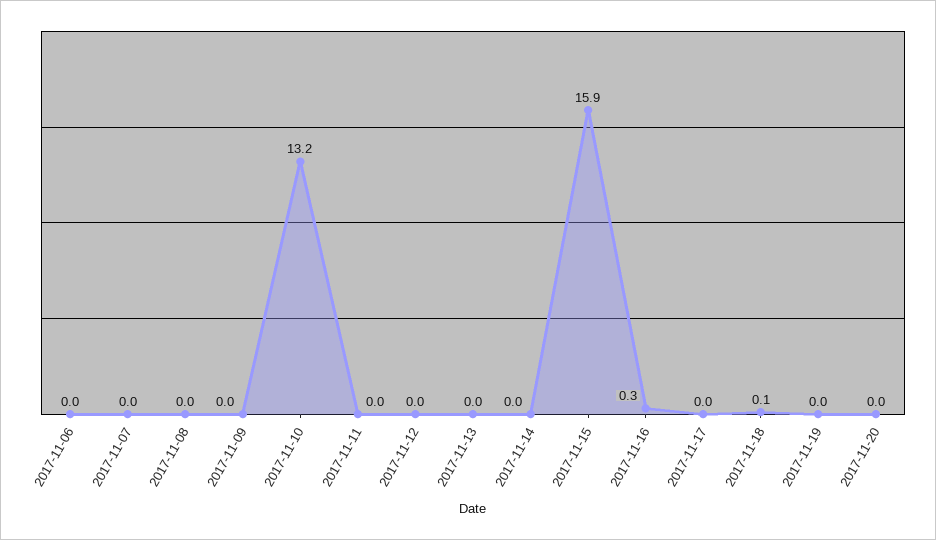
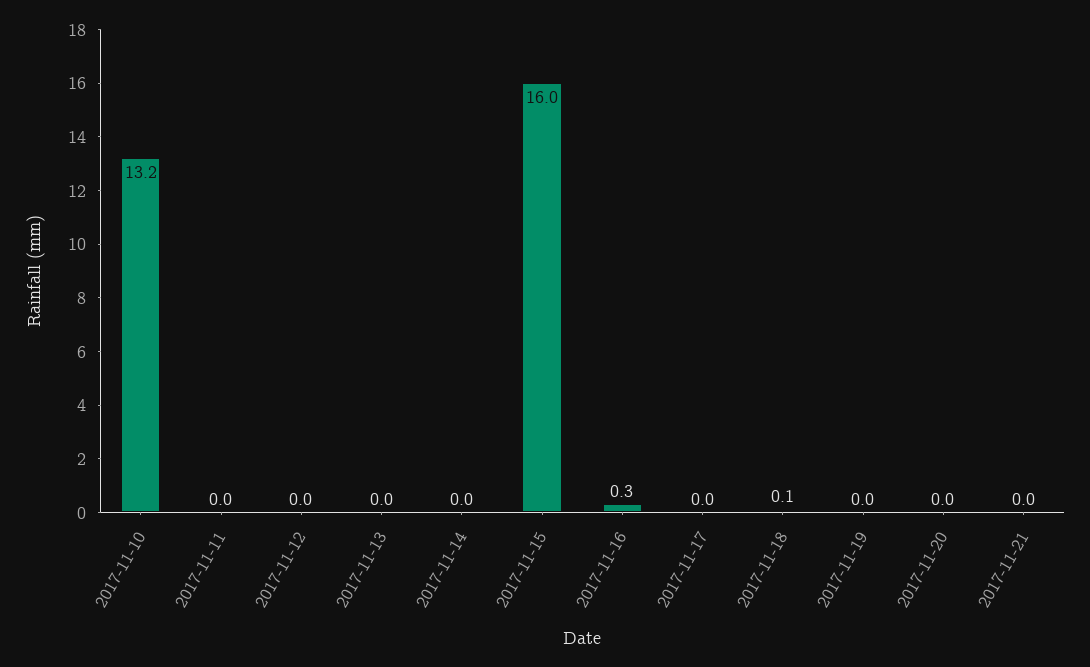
2017-11-06: 0 -> none
2017-11-07: 0 -> none
2017-11-08: 0 -> none
2017-11-09: 0 -> none
2017-11-15: 15.9 -> 16
2017-11-21: none -> 0

